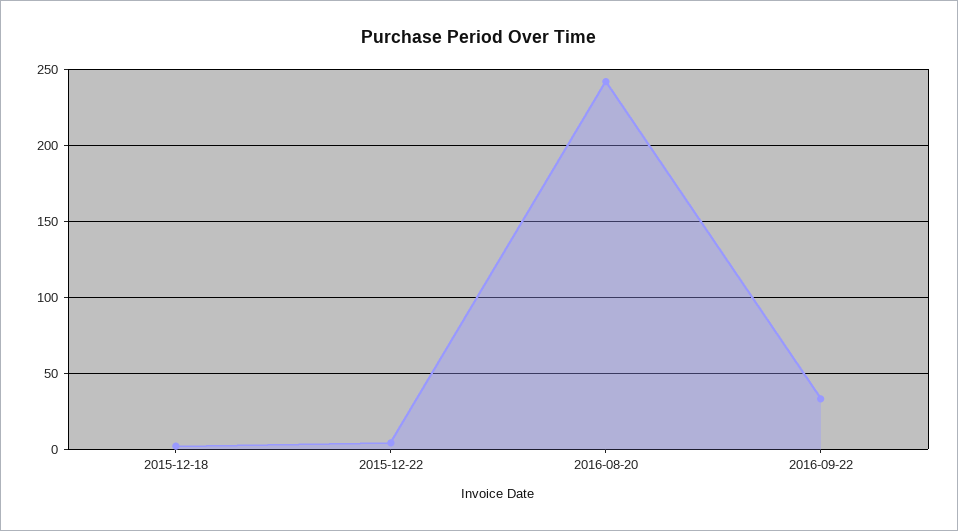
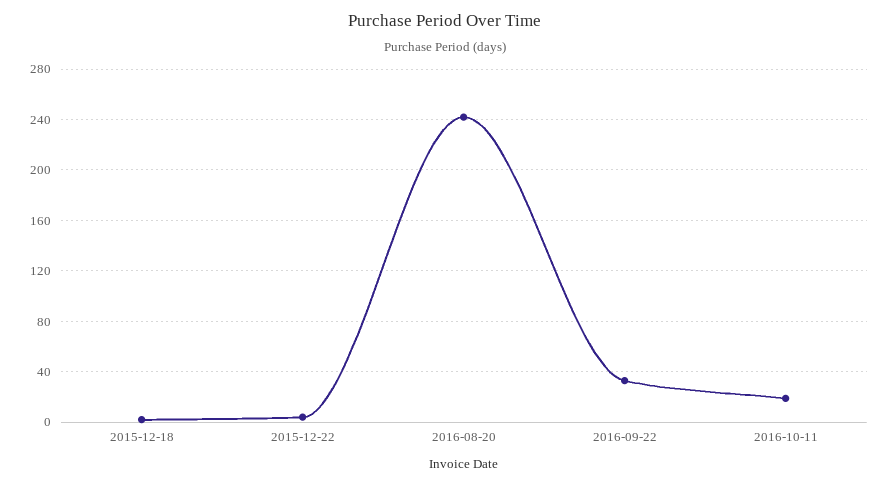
2016-10-11: none -> 20

